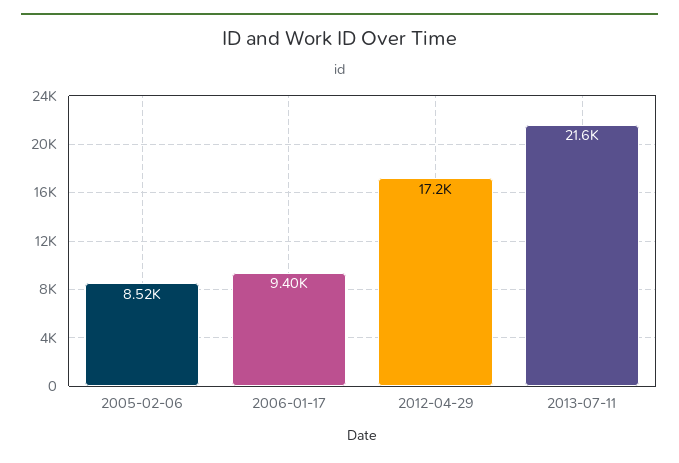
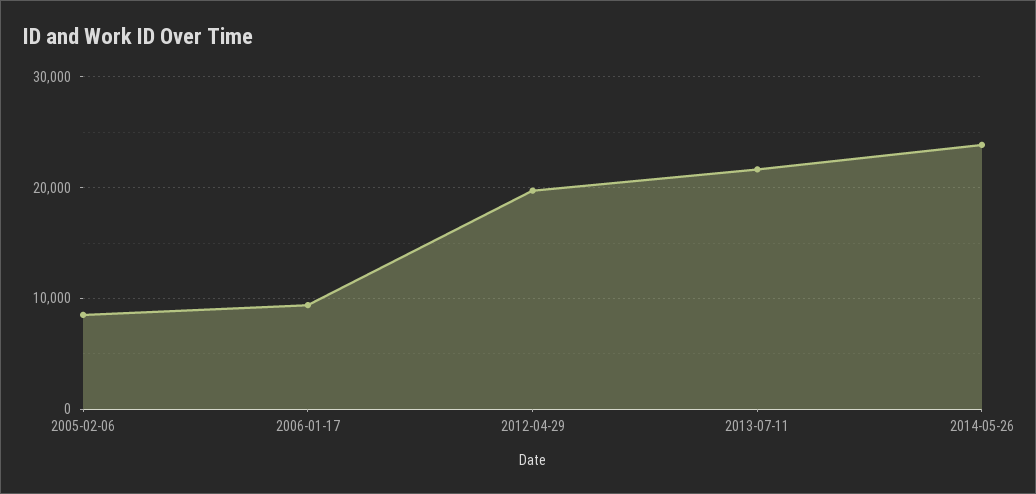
2012-04-29: 17200 -> 20000
2014-05-26: none -> 24000

